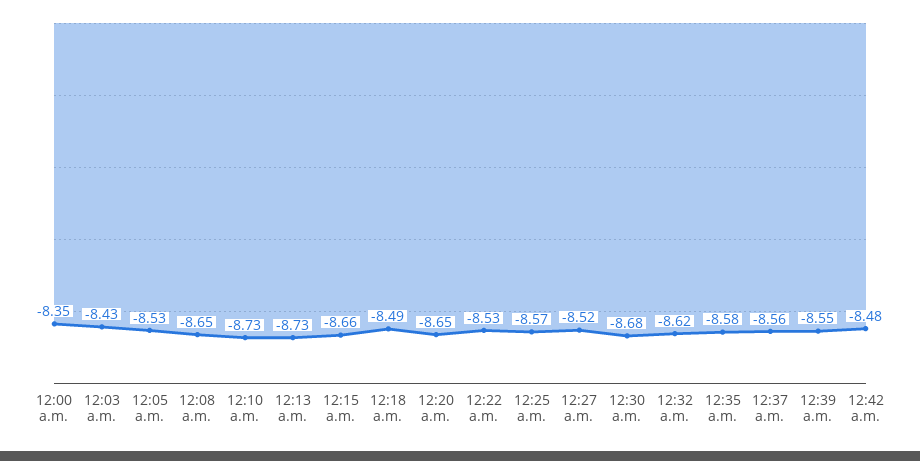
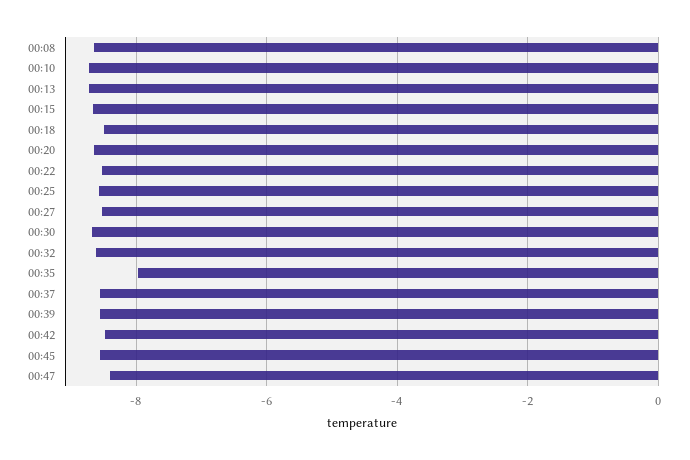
12:00 a.m.: -8.35 -> none
12:03 a.m.: -8.43 -> none
12:05 a.m.: -8.53 -> none
12:35 a.m.: -8.58 -> -8
00:45: none -> -8.6
00:47: none -> -8.4

